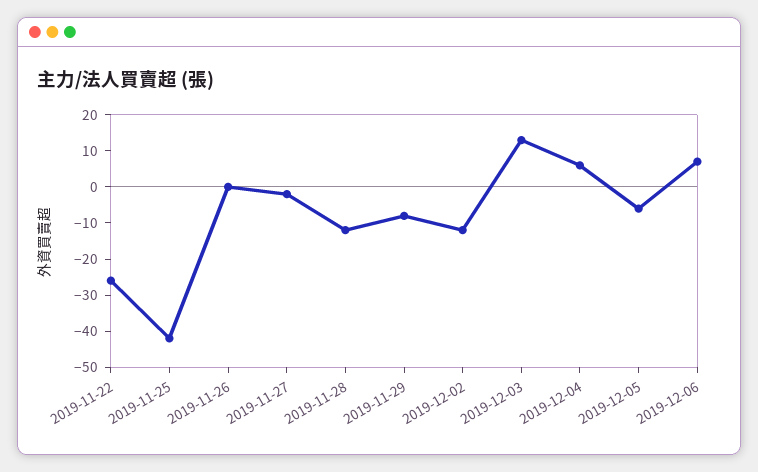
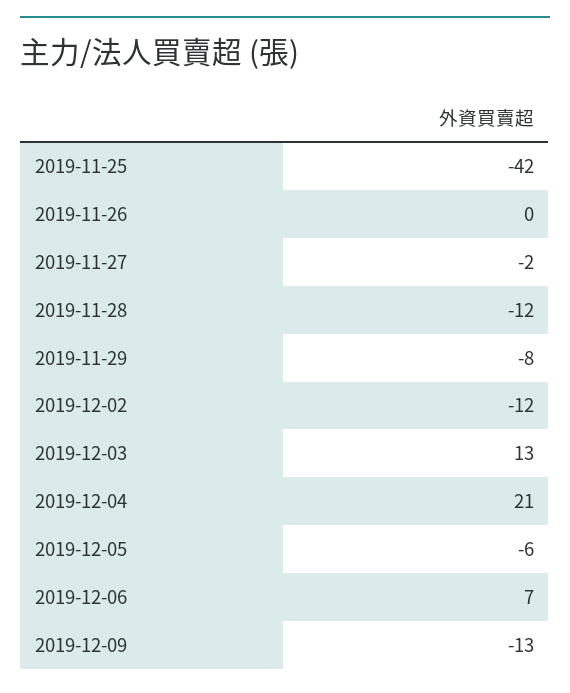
2019-11-22: -25 -> none
2019-12-04: 5 -> 21
2019-12-09: none -> -13

